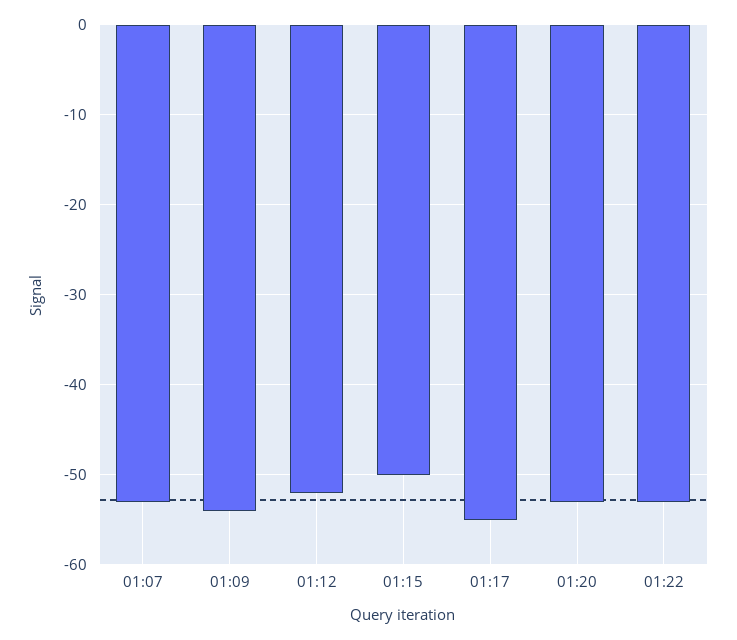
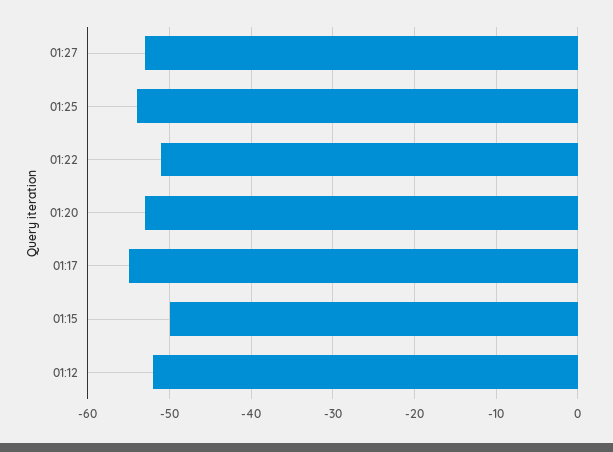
01:07: -53 -> none
01:09: -54 -> none
01:22: -53 -> -51
01:27: none -> -53
01:25: none -> -54

